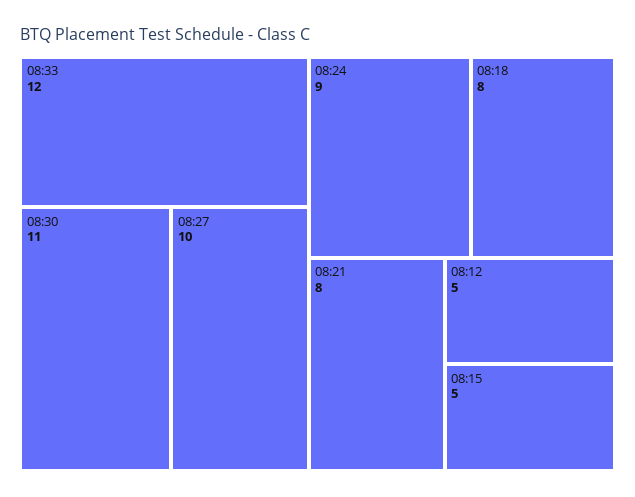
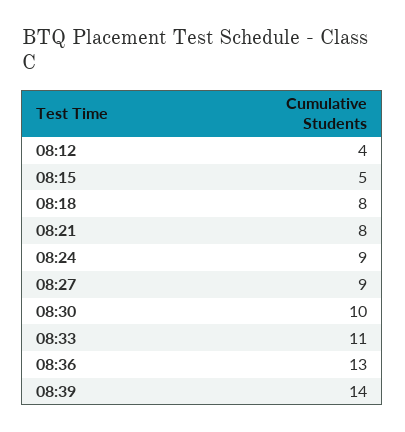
08:33: 12 -> 11
08:30: 11 -> 10
08:27: 10 -> 9
08:12: 5 -> 4
08:36: none -> 13
08:39: none -> 14

